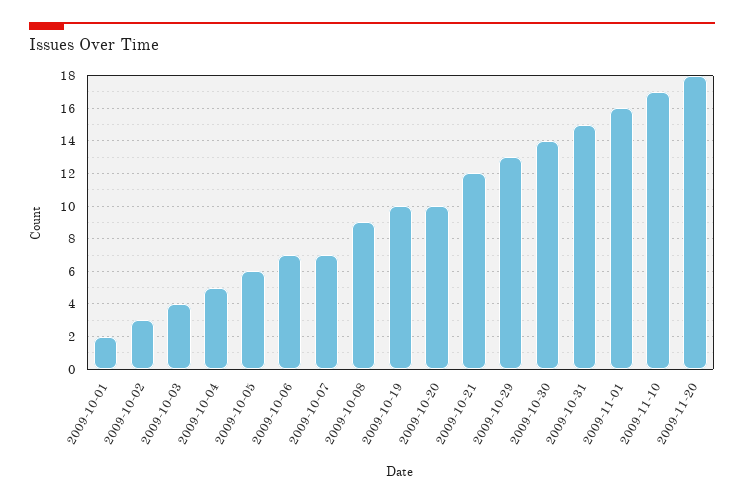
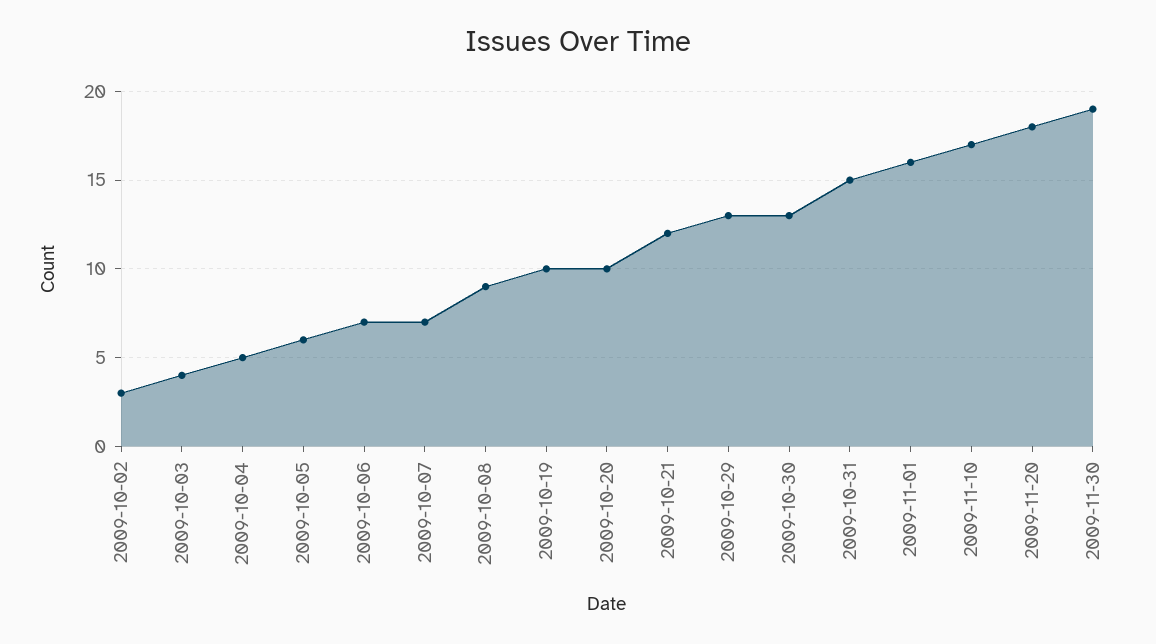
2009-10-01: 2 -> none
2009-10-30: 14 -> 13
2009-11-30: none -> 19

